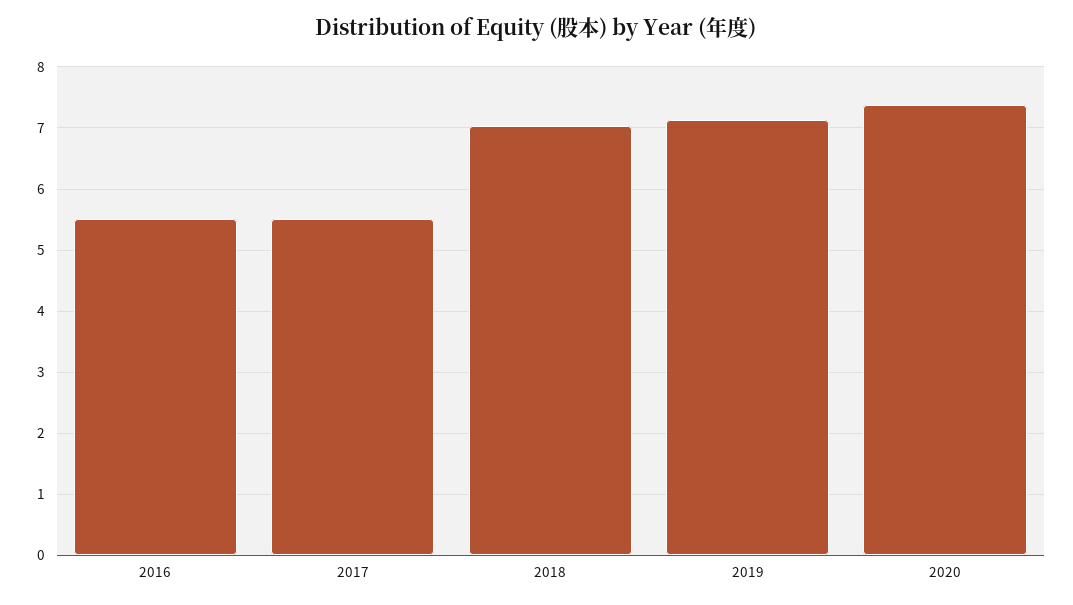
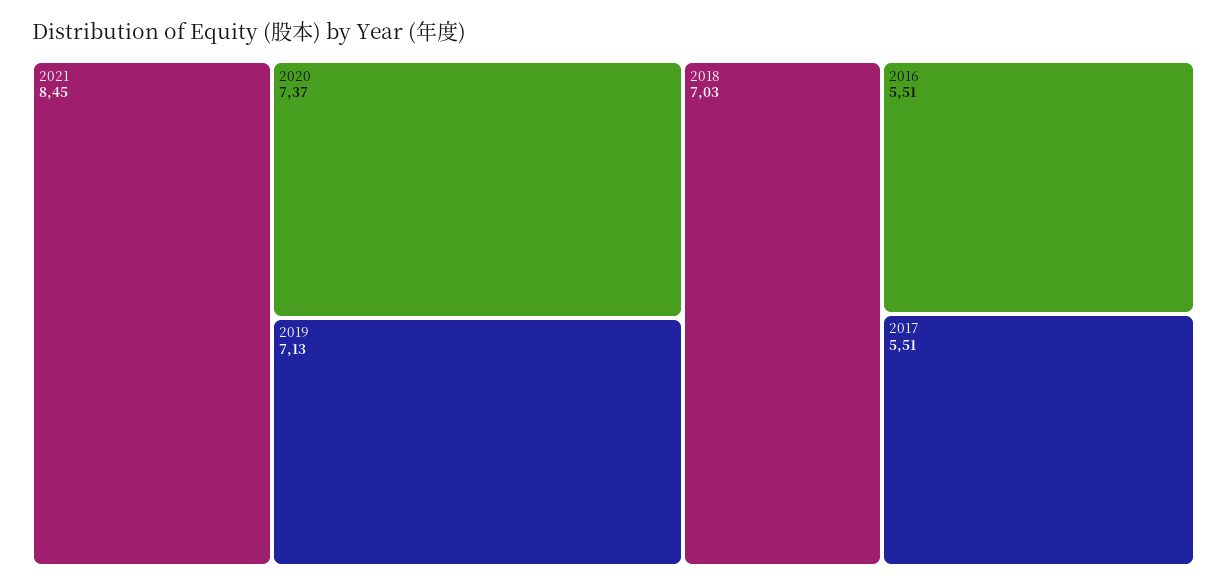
2021: none -> 8.45

